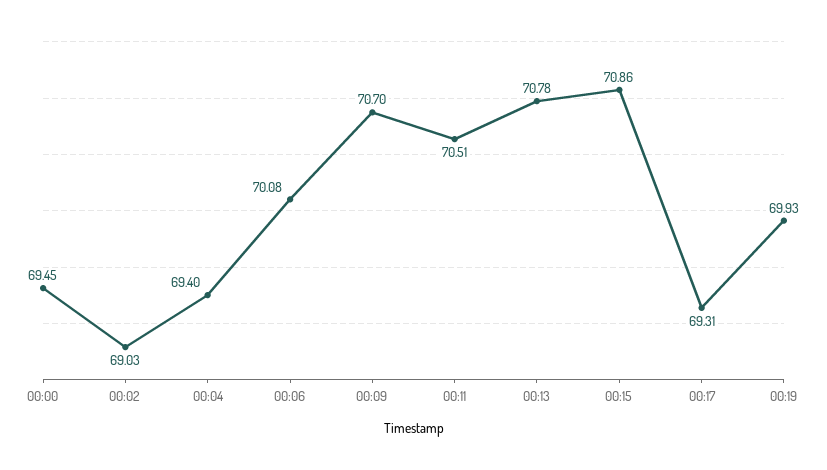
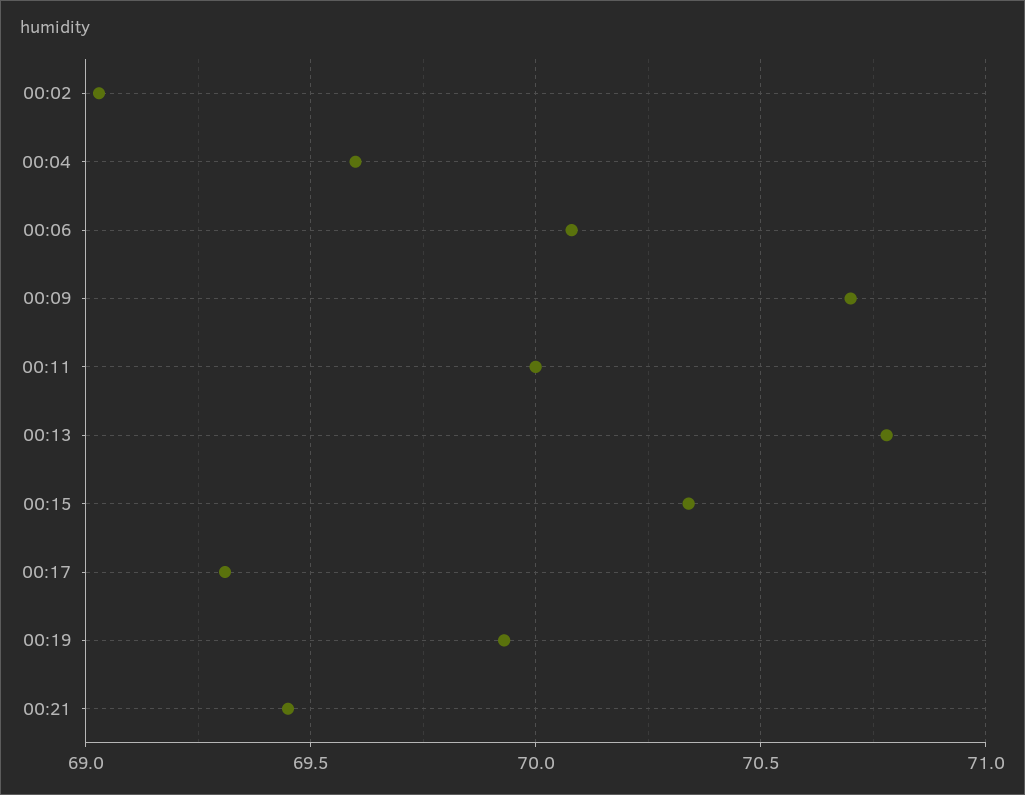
00:00: 69.45 -> none
00:04: 69.4 -> 69.6
00:11: 70.51 -> 70
00:15: 70.86 -> 70.35
00:21: none -> 69.45

